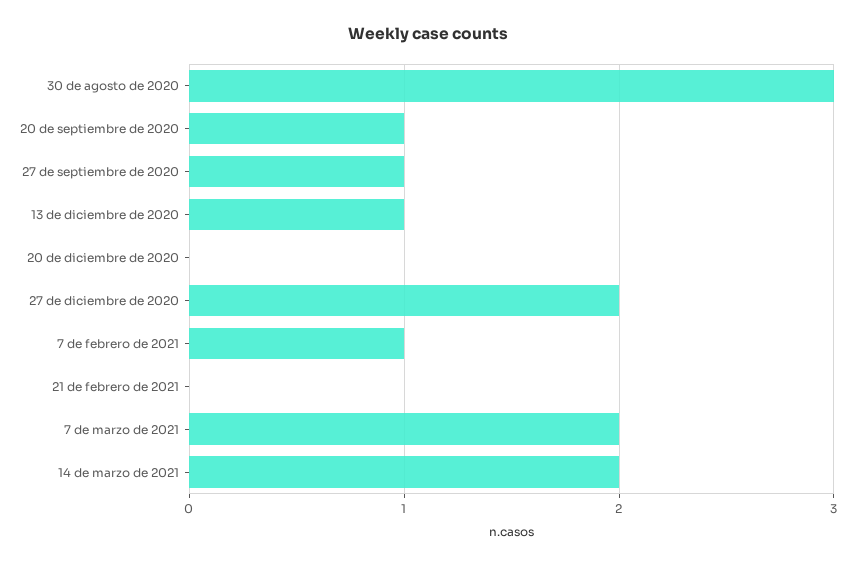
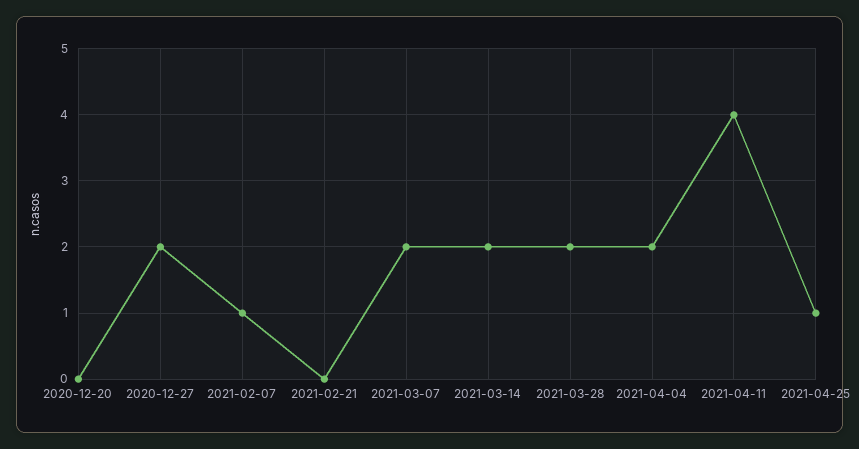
30 de agosto de 2020: 3 -> none
20 de septiembre de 2020: 1 -> none
27 de septiembre de 2020: 1 -> none
13 de diciembre de 2020: 1 -> none
2021-03-28: none -> 2
2021-04-04: none -> 2
2021-04-11: none -> 4
2021-04-25: none -> 1

